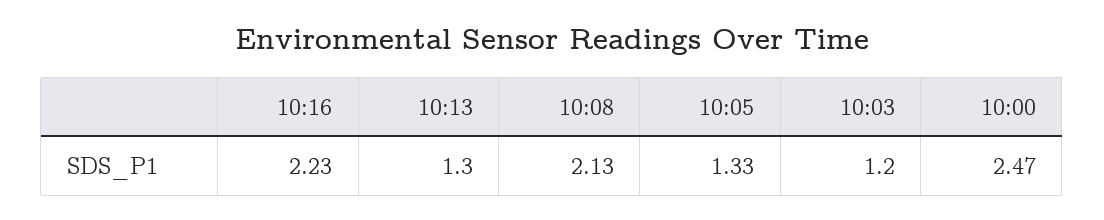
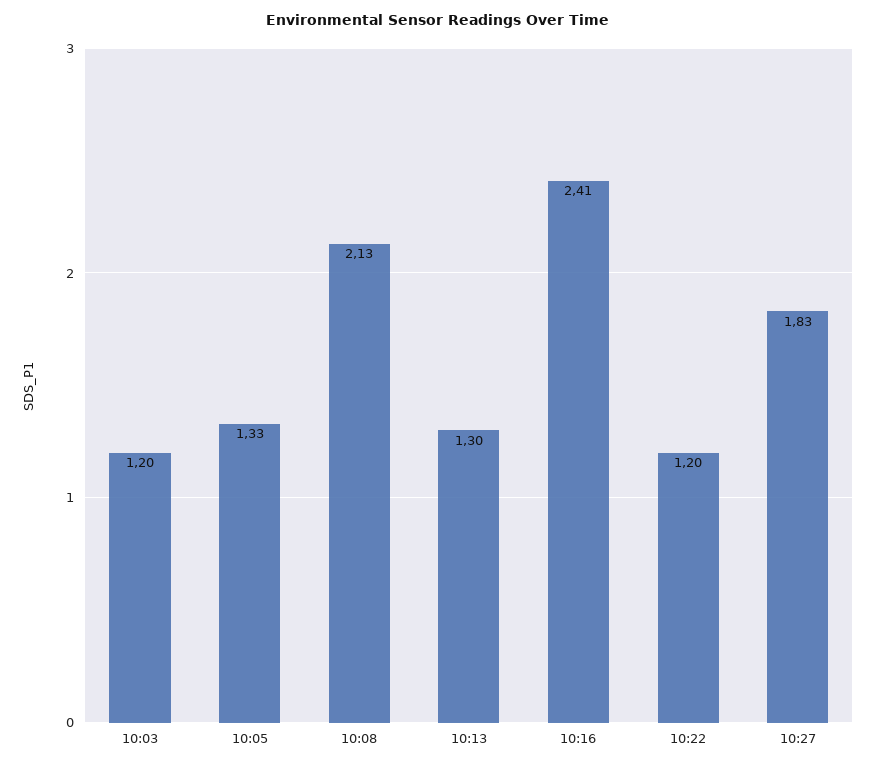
10:16: 2.23 -> 2.41
10:00: 2.47 -> none
10:22: none -> 1.2
10:27: none -> 1.83

